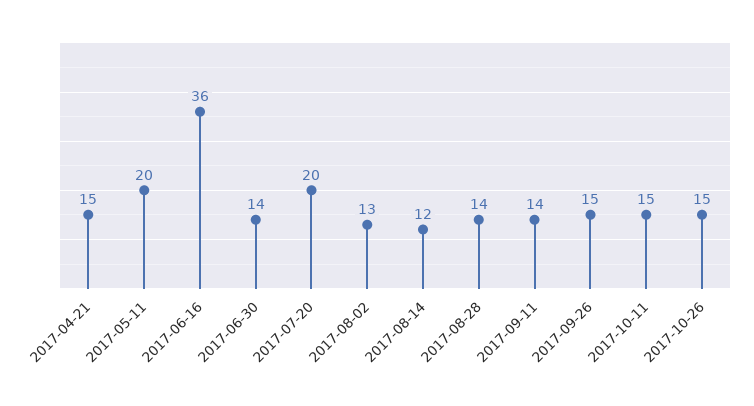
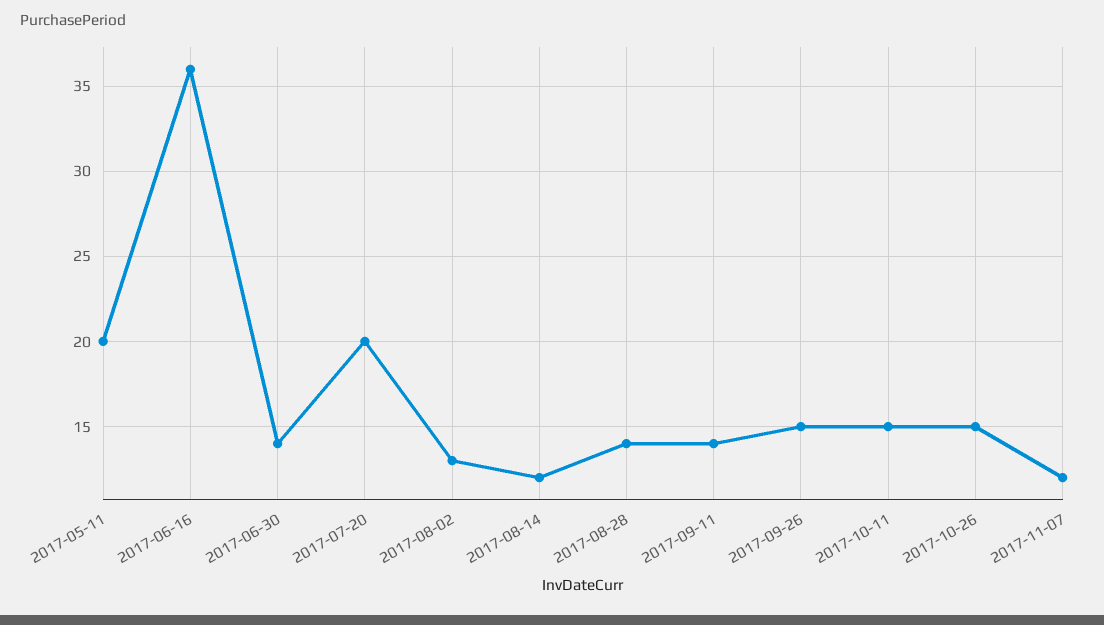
2017-04-21: 15 -> none
2017-11-07: none -> 12

